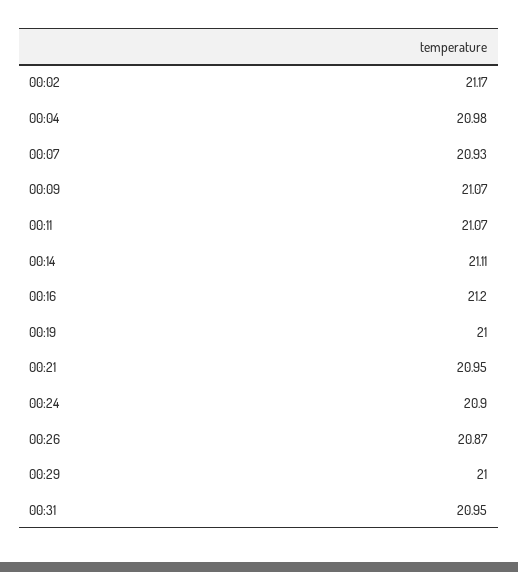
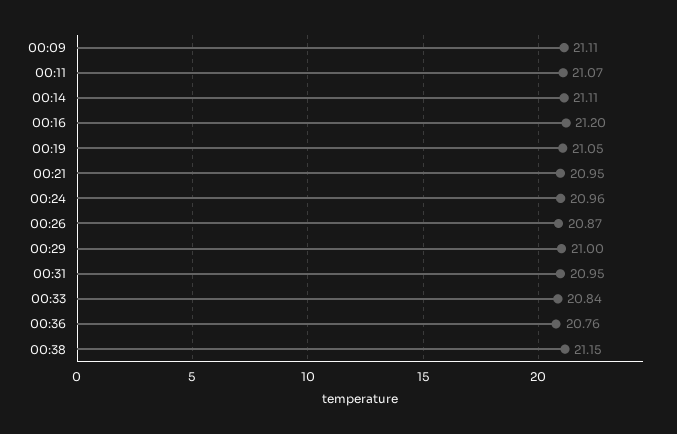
00:02: 21.17 -> none
00:04: 20.98 -> none
00:07: 20.93 -> none
00:09: 21.07 -> 21.11
00:19: 21 -> 21.05
00:24: 20.9 -> 20.96
00:33: none -> 20.84
00:36: none -> 20.76
00:38: none -> 21.15

